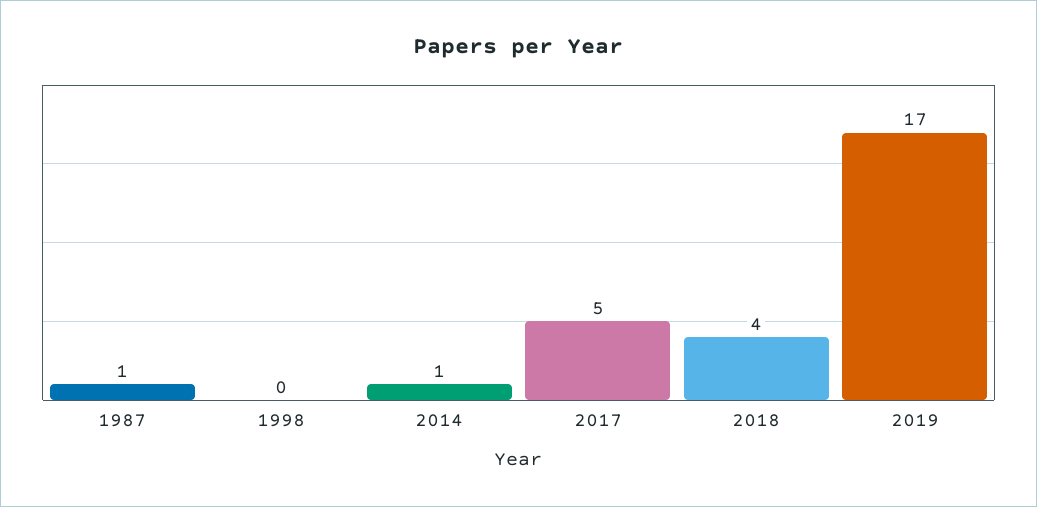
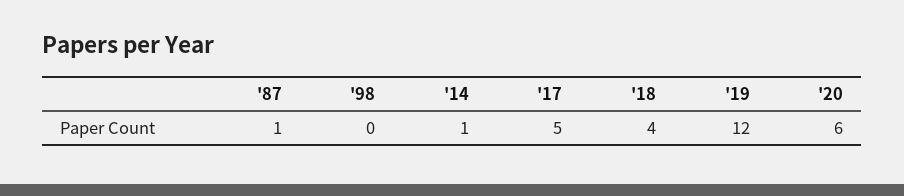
2019: 17 -> 12
'20: none -> 6

